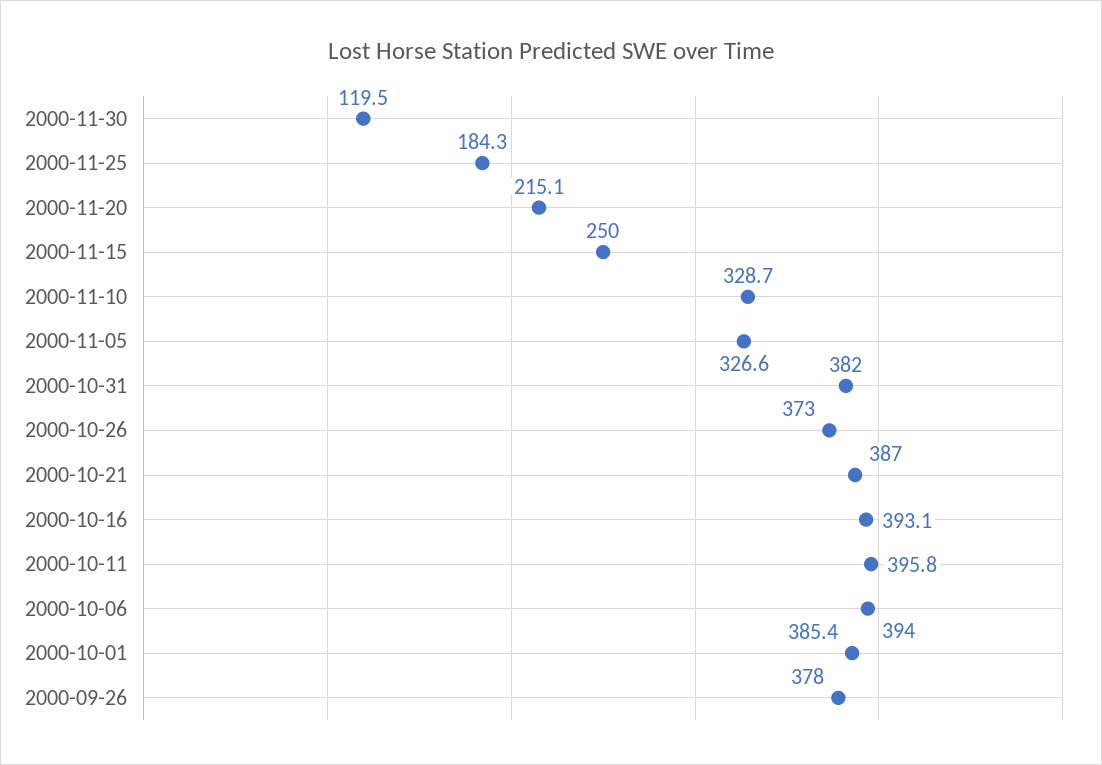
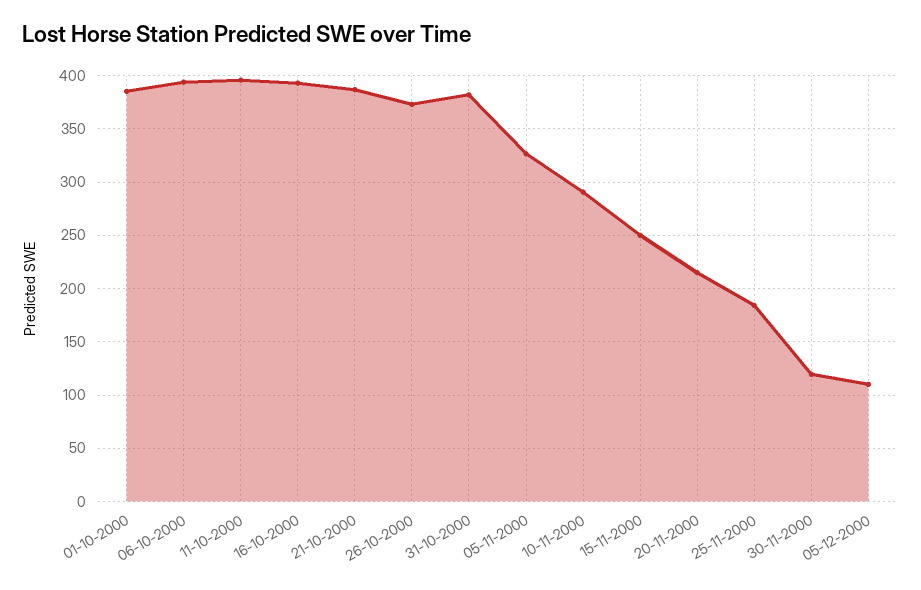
2000-11-10: 328.7 -> 290
2000-09-26: 378 -> none
05-12-2000: none -> 110

